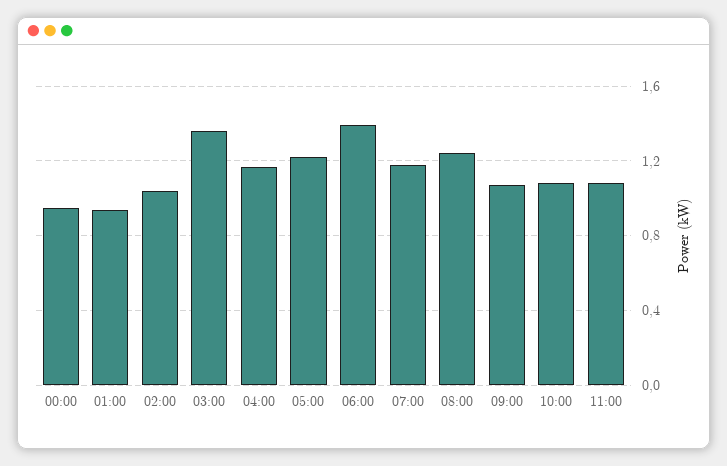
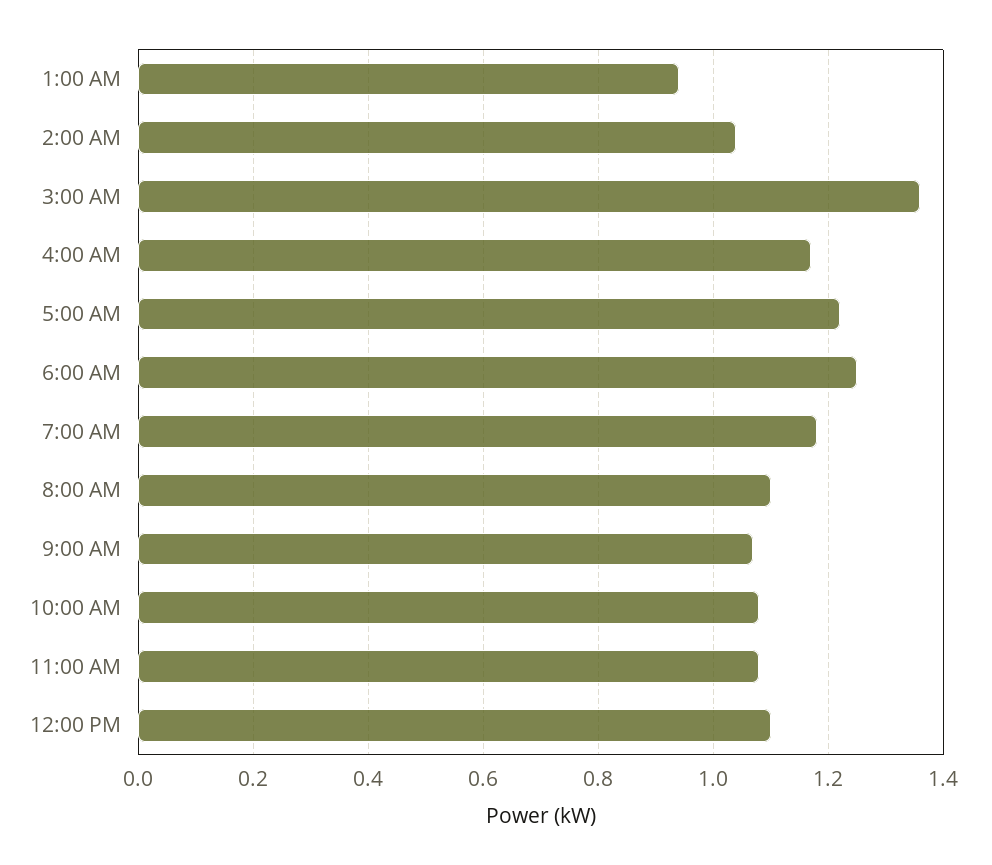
00:00: 0.95 -> none
06:00: 1.4 -> 1.25
08:00: 1.25 -> 1.1
12:00 PM: none -> 1.1

